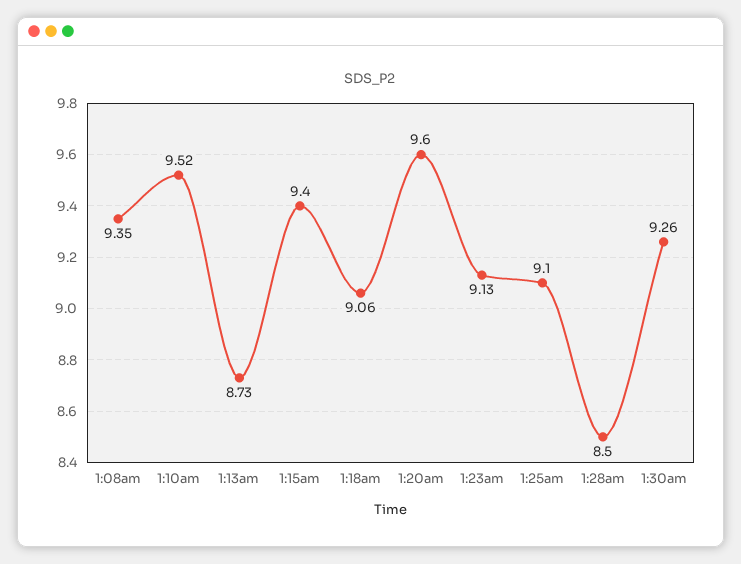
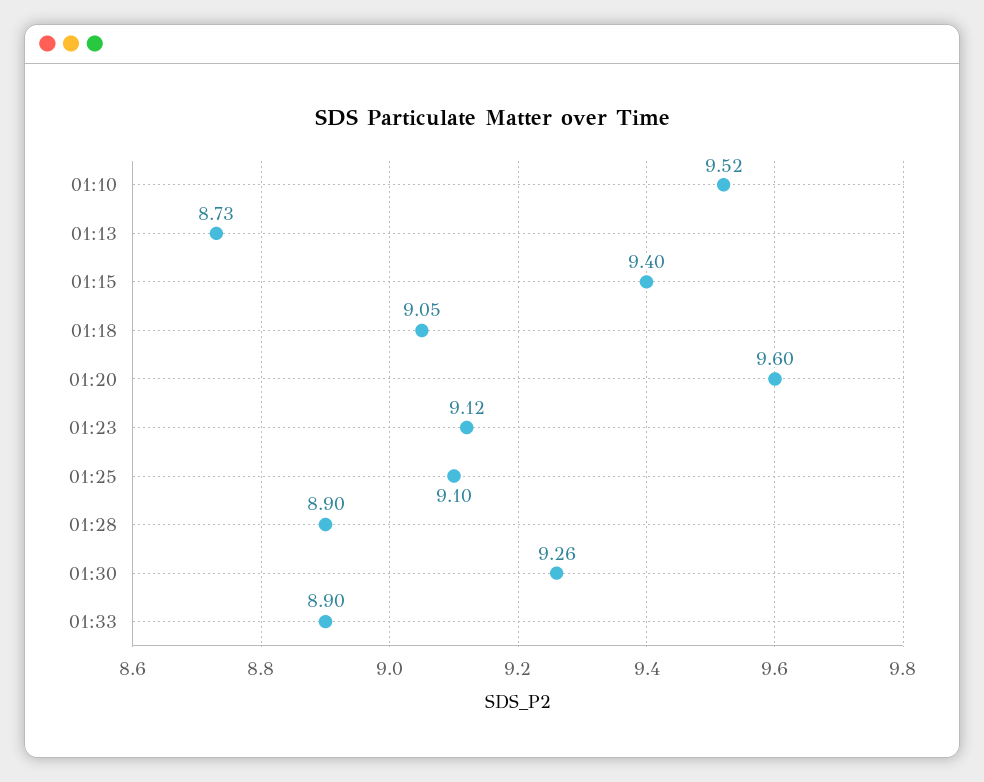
1:08am: 9.35 -> none
1:18am: 9.06 -> 9.05
1:23am: 9.13 -> 9.12
1:28am: 8.5 -> 8.9
01:33: none -> 8.9

